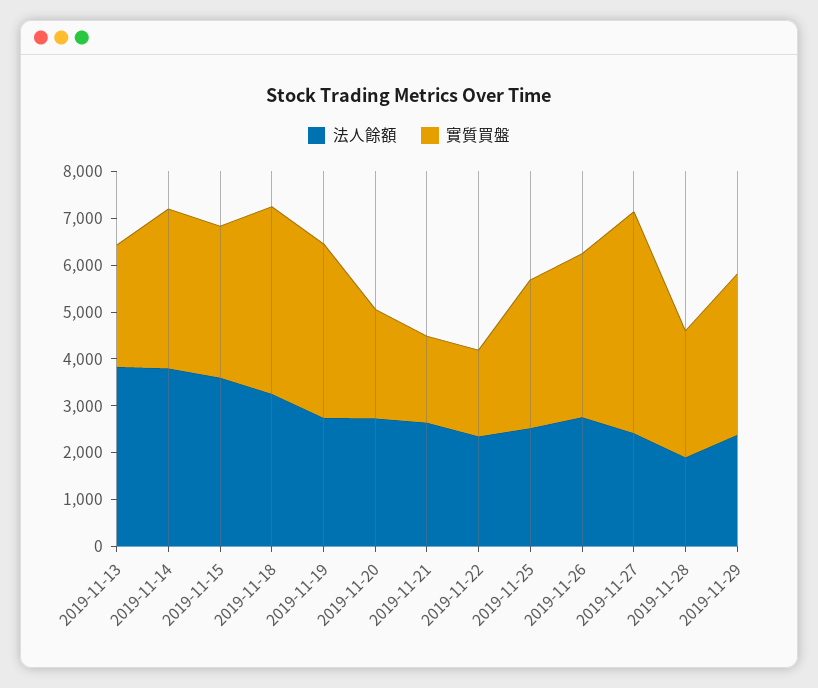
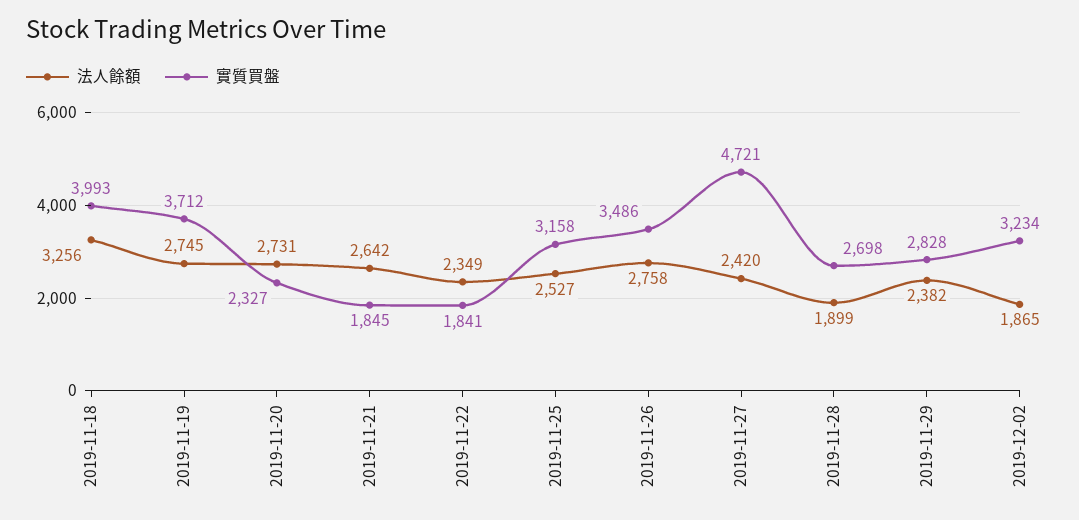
法人餘額, 2019-11-13: 3800 -> none
實質買盤, 2019-11-13: 2600 -> none
法人餘額, 2019-11-14: 3800 -> none
實質買盤, 2019-11-14: 3400 -> none
法人餘額, 2019-11-15: 3600 -> none
實質買盤, 2019-11-15: 3200 -> none
實質買盤, 2019-11-29: 3400 -> 2828
法人餘額, 2019-12-02: none -> 1865
實質買盤, 2019-12-02: none -> 3234

